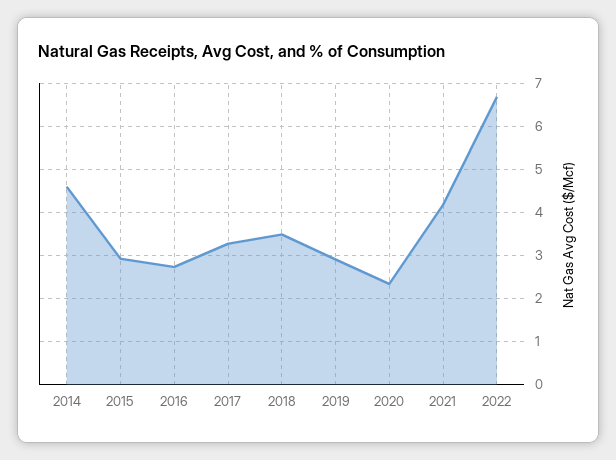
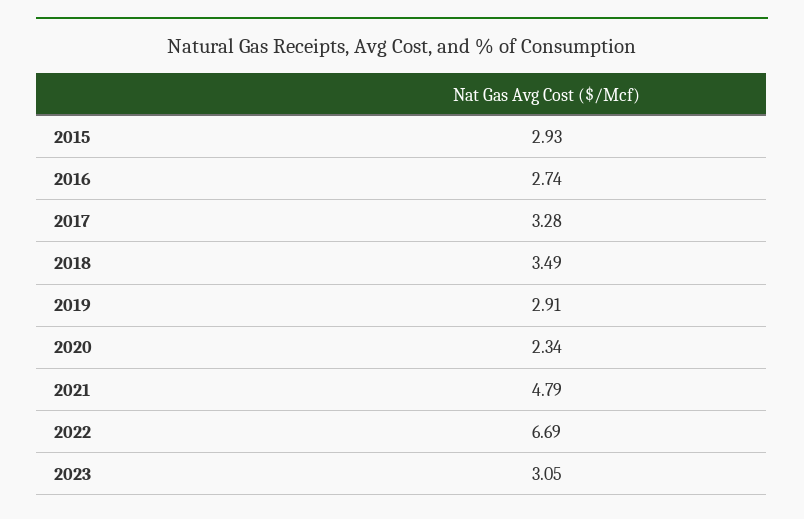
2014: 4.6 -> none
2021: 4.2 -> 4.79
2023: none -> 3.05

